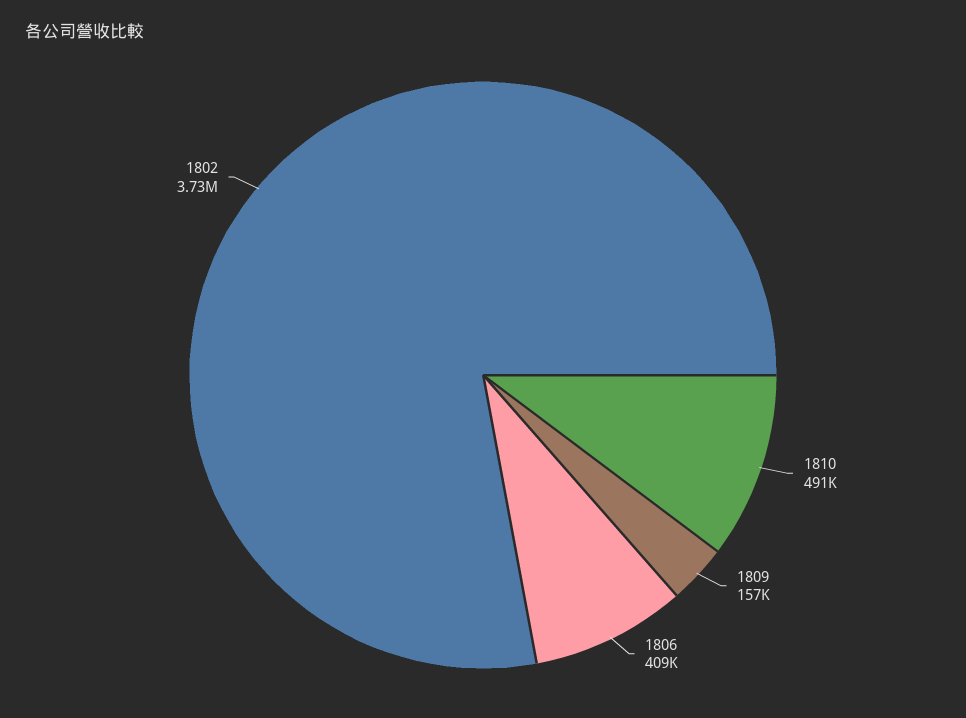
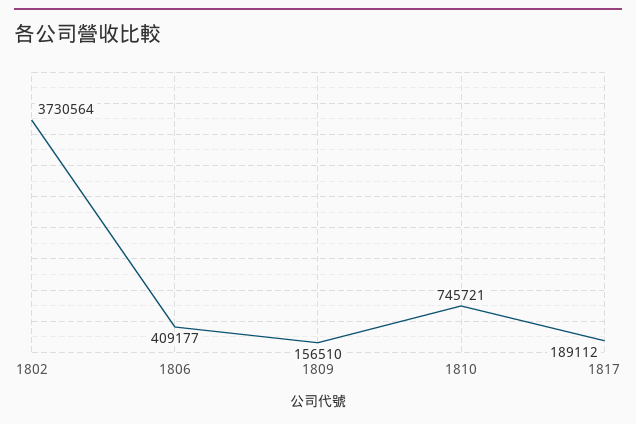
1810: 491000 -> 745721
1817: none -> 189112

